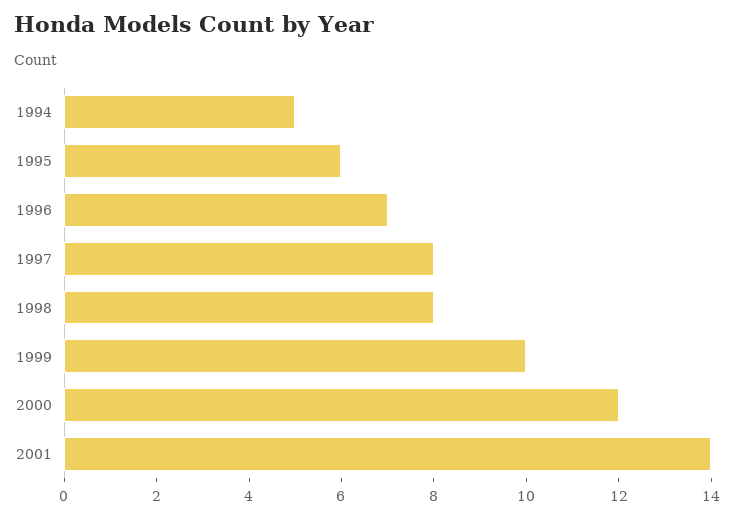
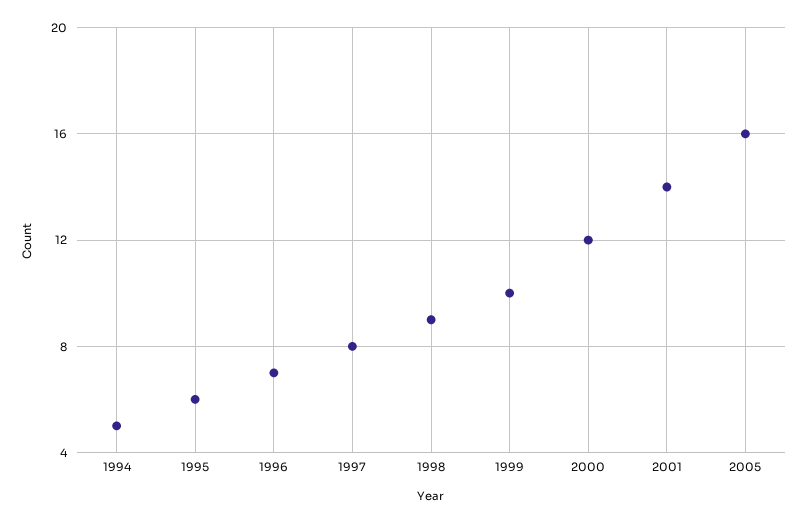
1998: 8 -> 9
2005: none -> 16

